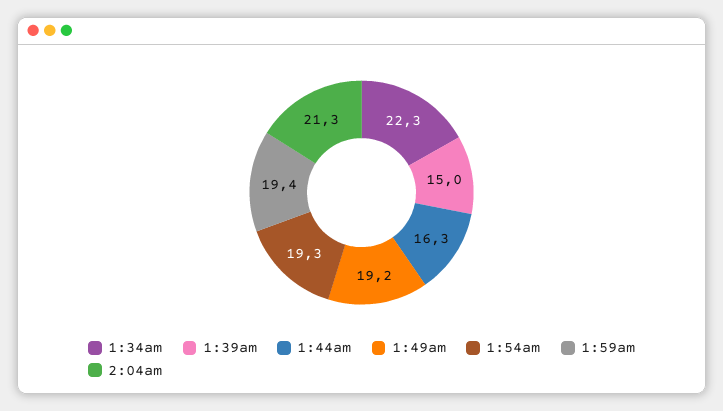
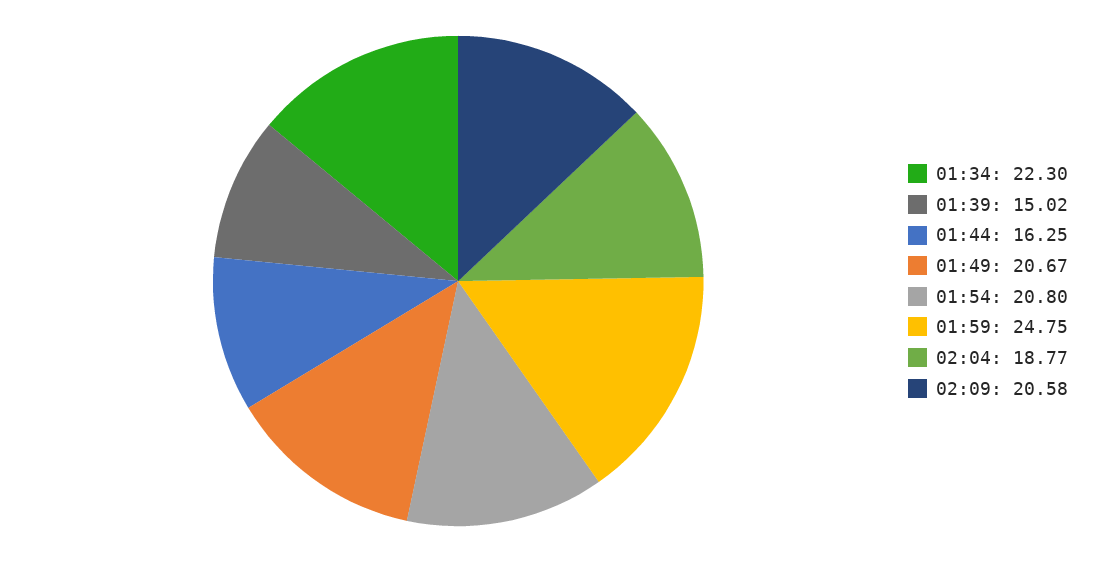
1:49am: 19.2 -> 20.67
1:54am: 19.3 -> 20.8
1:59am: 19.4 -> 24.75
2:04am: 21.3 -> 18.77
02:09: none -> 20.58

